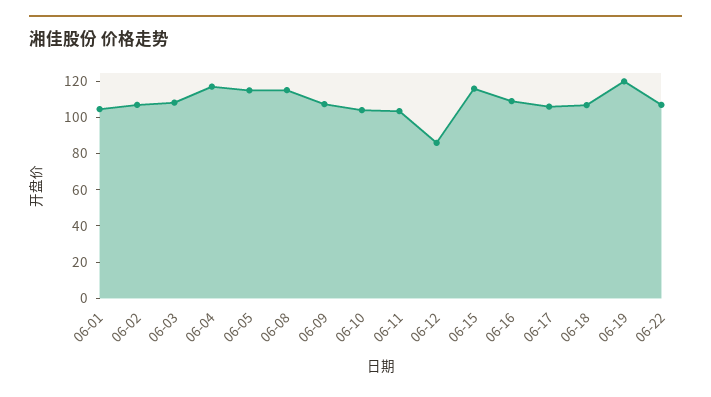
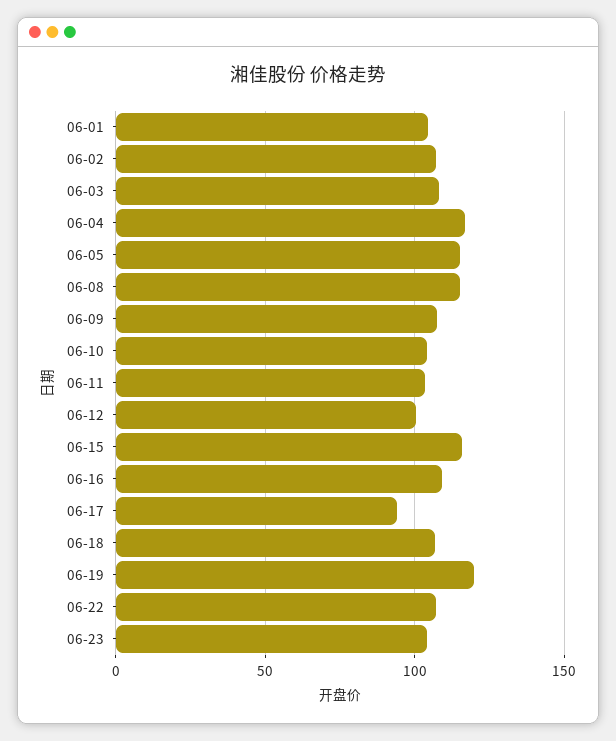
06-12: 85 -> 100
06-17: 105 -> 95
06-23: none -> 105

